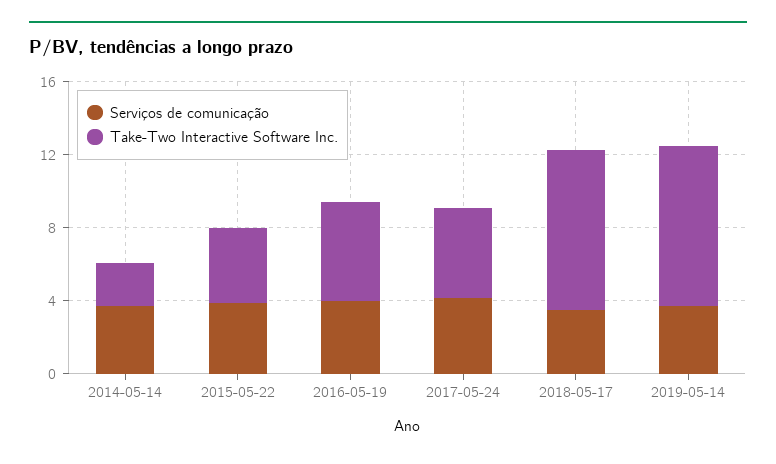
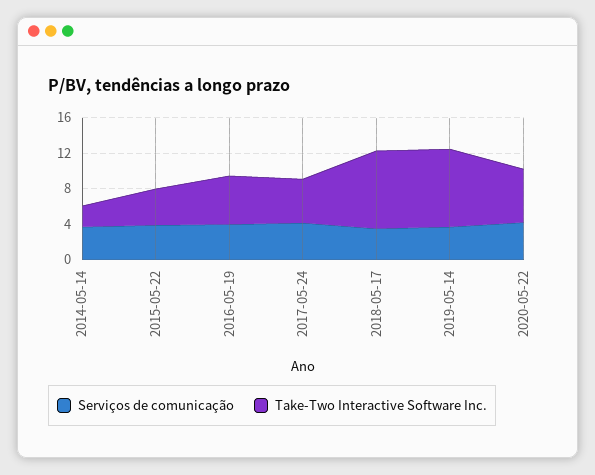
Serviços de comunicação, 2020-05-22: none -> 4
Take-Two Interactive Software Inc., 2020-05-22: none -> 6

